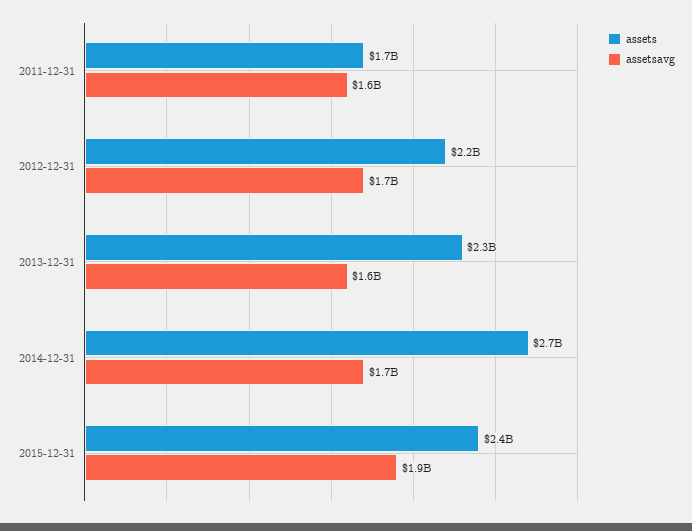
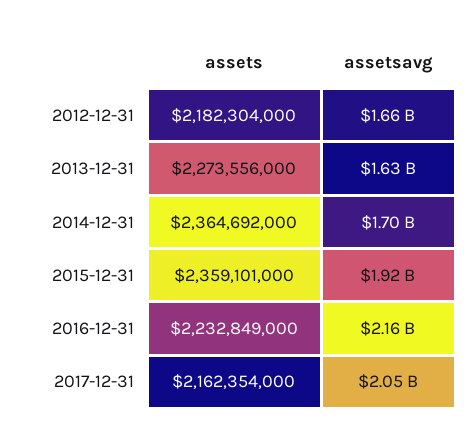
assets, 2011-12-31: 1700000000 -> none
assetsavg, 2011-12-31: 1600000000 -> none
assets, 2014-12-31: 2700000000 -> 2364692000
assets, 2016-12-31: none -> 2232849000
assetsavg, 2016-12-31: none -> 2160000000
assets, 2017-12-31: none -> 2162354000
assetsavg, 2017-12-31: none -> 2050000000

